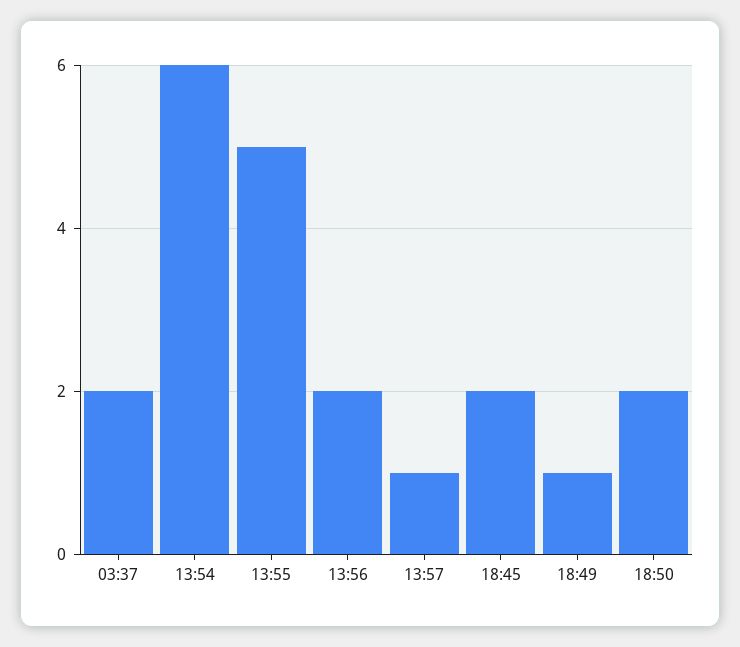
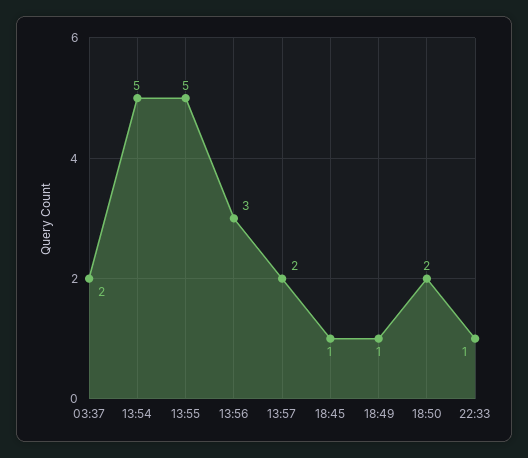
13:54: 6 -> 5
13:56: 2 -> 3
13:57: 1 -> 2
18:45: 2 -> 1
22:33: none -> 1

